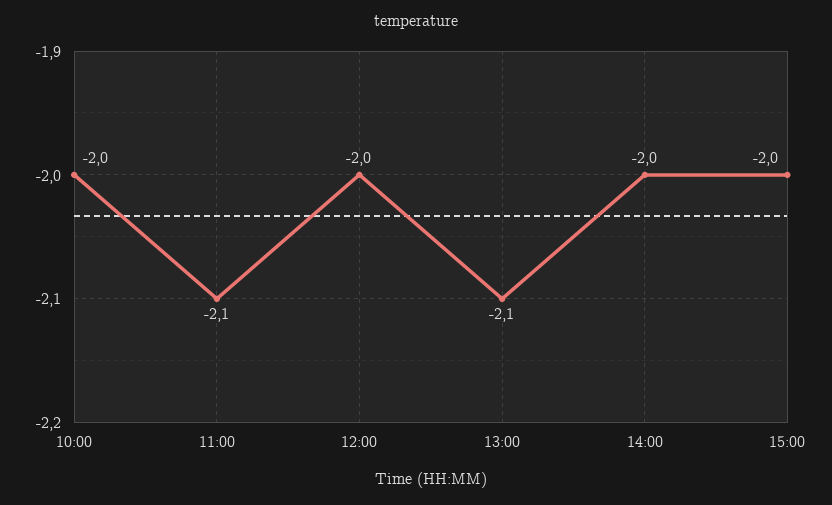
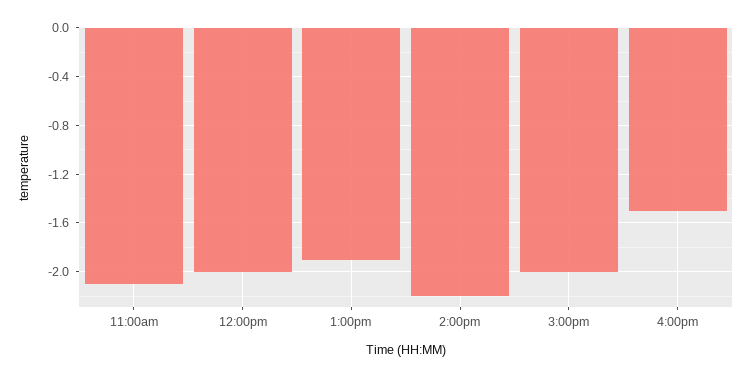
10:00: -2 -> none
13:00: -2.1 -> -1.9
14:00: -2 -> -2.2
4:00pm: none -> -1.5

